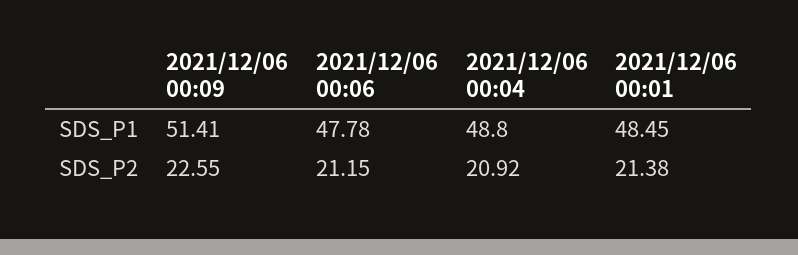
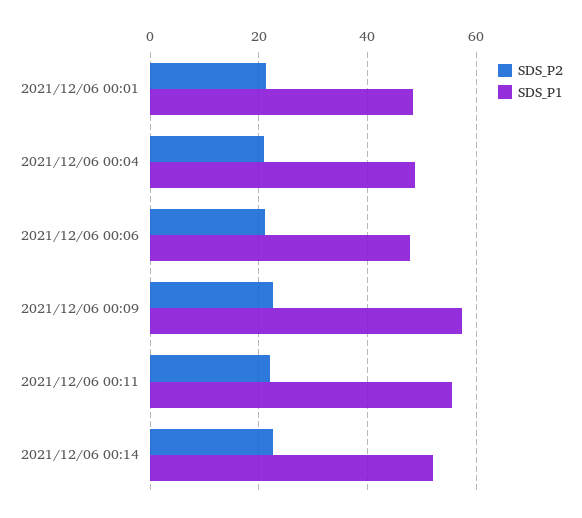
SDS_P1, 2021/12/06 00:09: 51.41 -> 58
SDS_P2, 2021/12/06 00:11: none -> 22
SDS_P1, 2021/12/06 00:11: none -> 56
SDS_P2, 2021/12/06 00:14: none -> 22
SDS_P1, 2021/12/06 00:14: none -> 52

